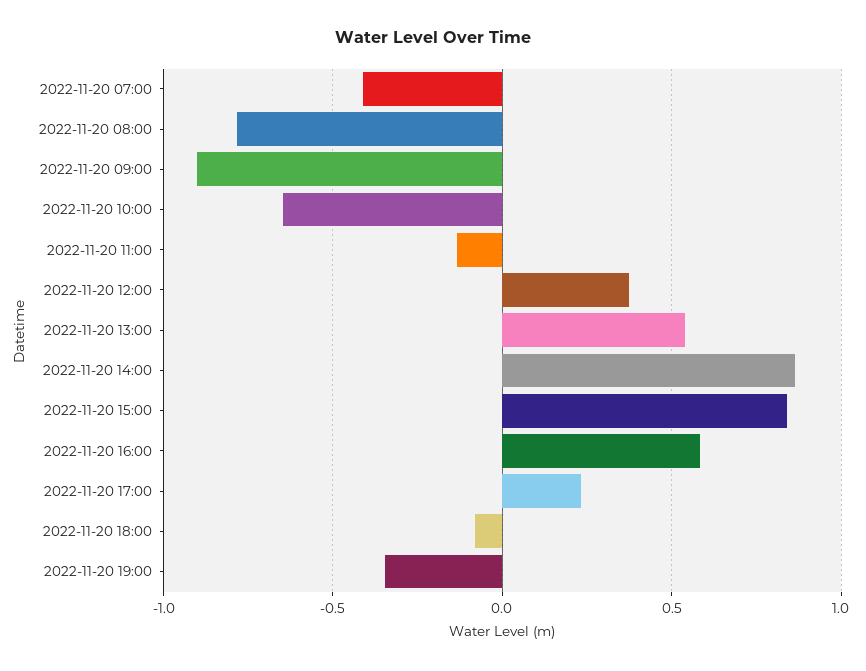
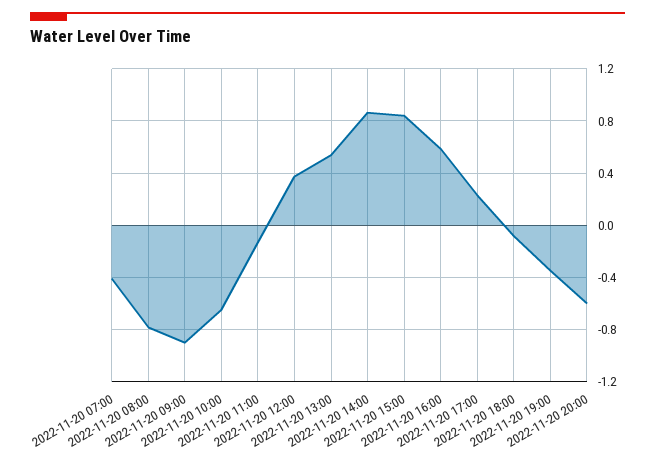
2022-11-20 20:00: none -> -0.6

